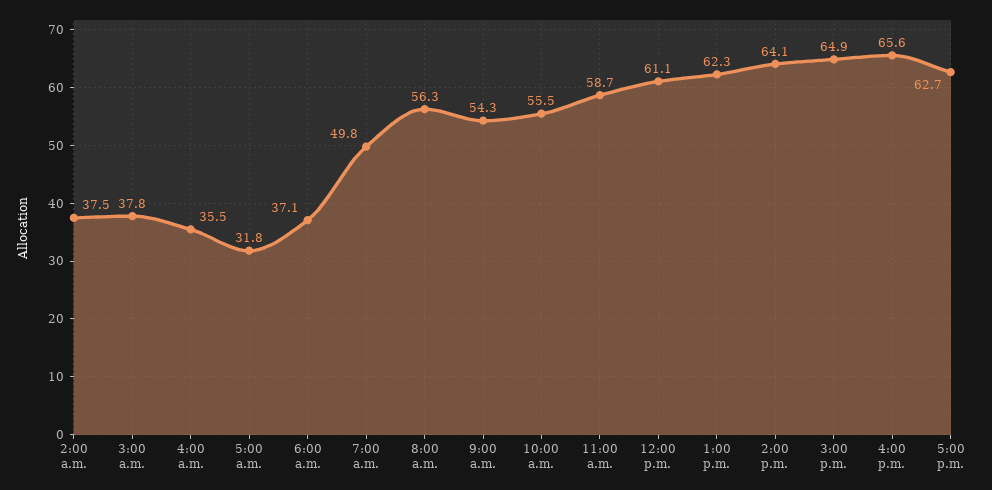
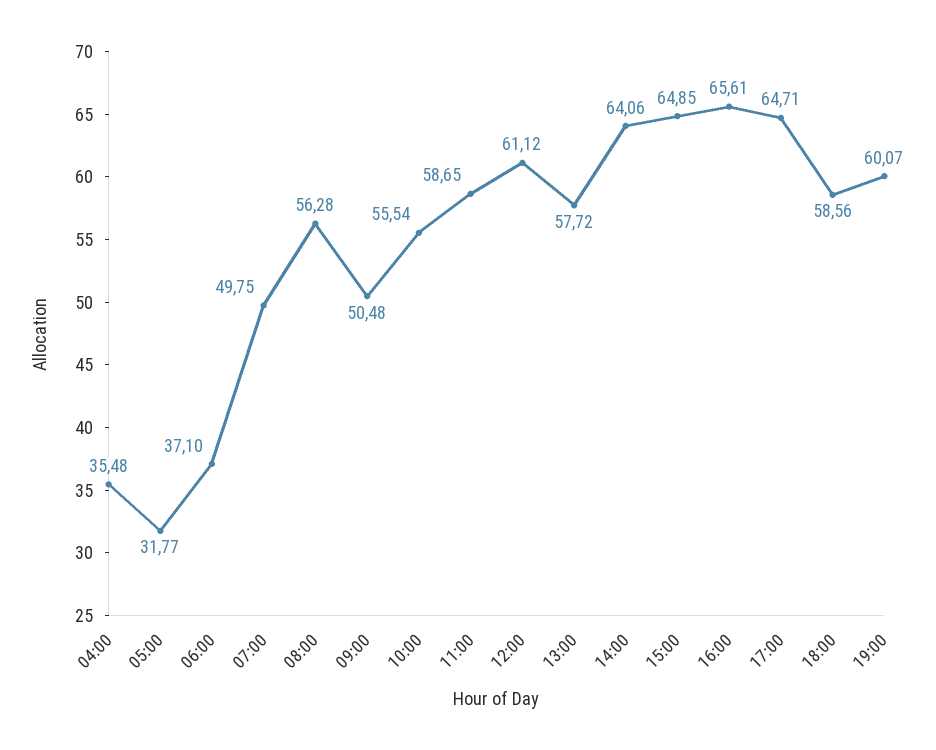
2:00 a.m.: 37.5 -> none
3:00 a.m.: 37.8 -> none
9:00 a.m.: 54.3 -> 50.48
1:00 p.m.: 62.3 -> 57.72
5:00 p.m.: 62.7 -> 64.71
18:00: none -> 58.56
19:00: none -> 60.07

